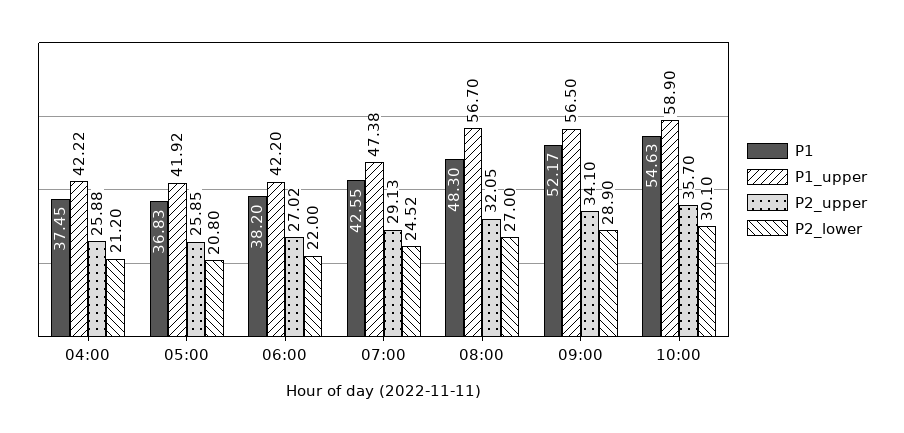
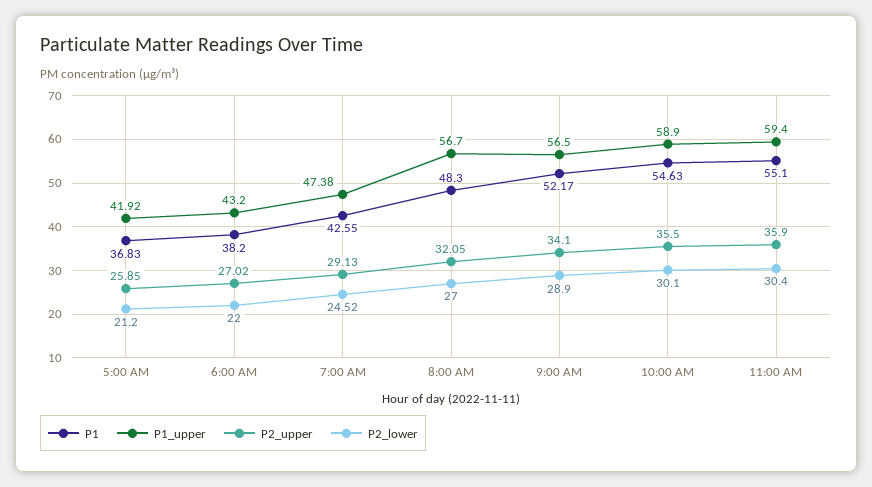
P1, 04:00: 37.45 -> none
P1_upper, 04:00: 42.22 -> none
P2_upper, 04:00: 25.88 -> none
P2_lower, 04:00: 21.2 -> none
P2_lower, 05:00: 20.8 -> 21.2
P1_upper, 06:00: 42.2 -> 43.2
P2_upper, 10:00: 35.7 -> 35.5
P1, 11:00 AM: none -> 55.1
P1_upper, 11:00 AM: none -> 59.4
P2_upper, 11:00 AM: none -> 35.9
P2_lower, 11:00 AM: none -> 30.4

